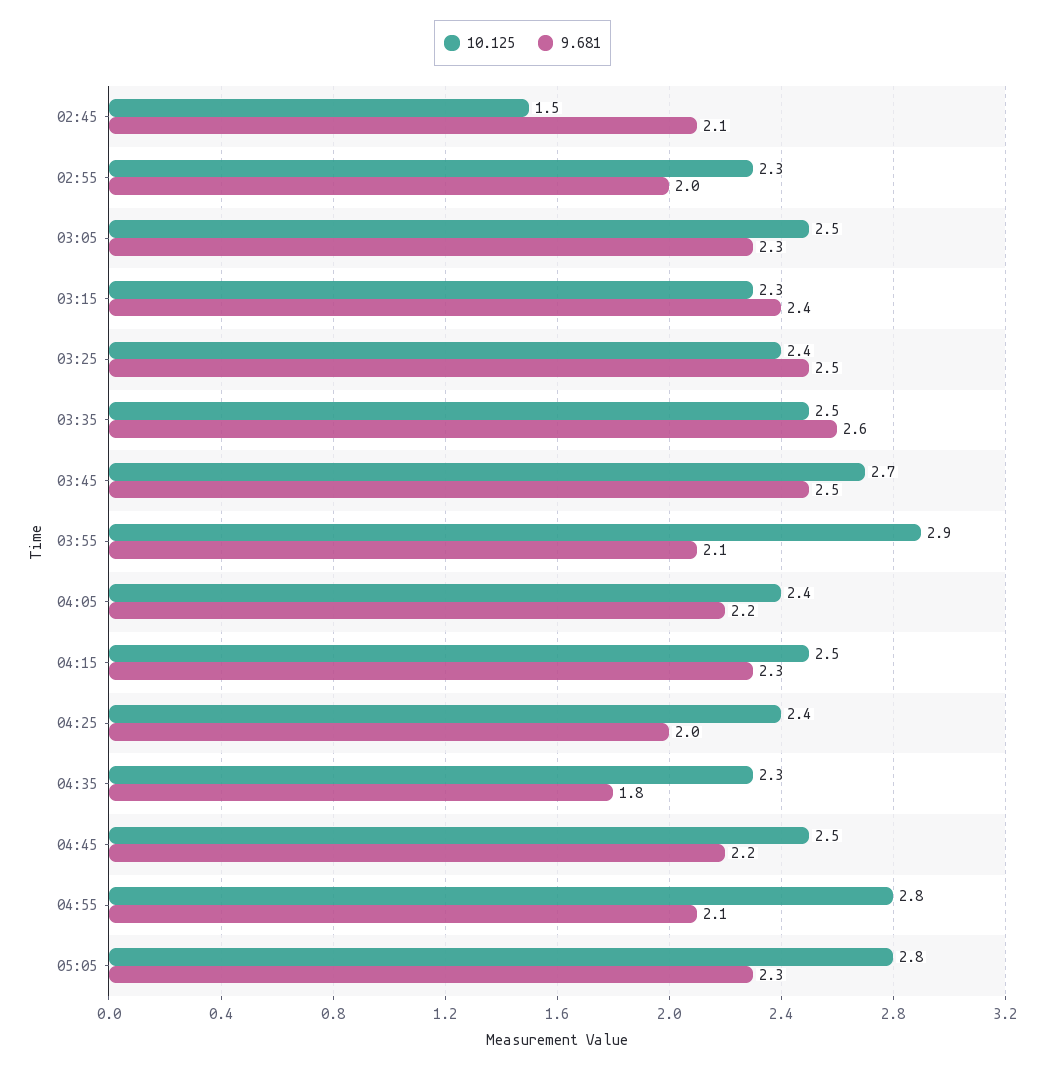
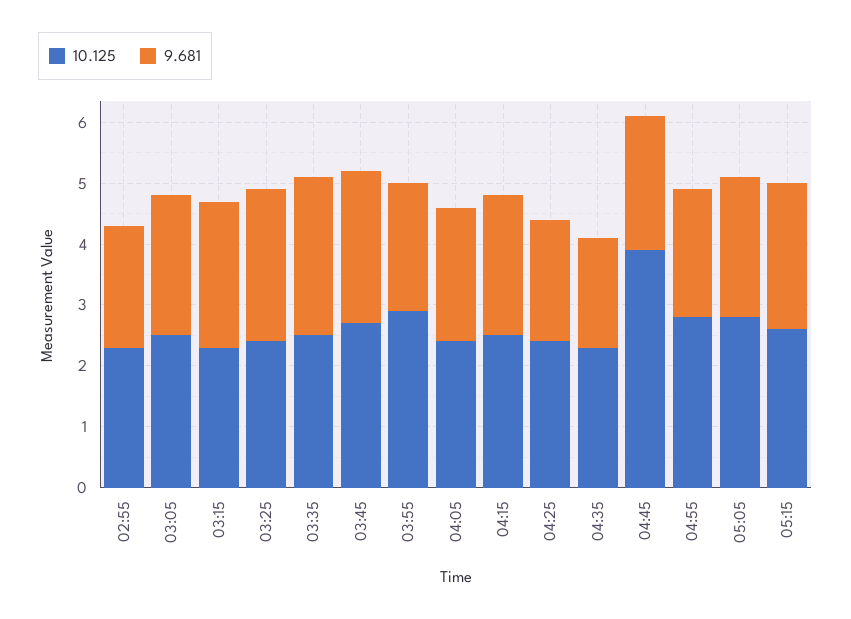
10.125, 02:45: 1.5 -> none
9.681, 02:45: 2.1 -> none
10.125, 04:45: 2.5 -> 4
10.125, 05:15: none -> 2.5
9.681, 05:15: none -> 2.5

